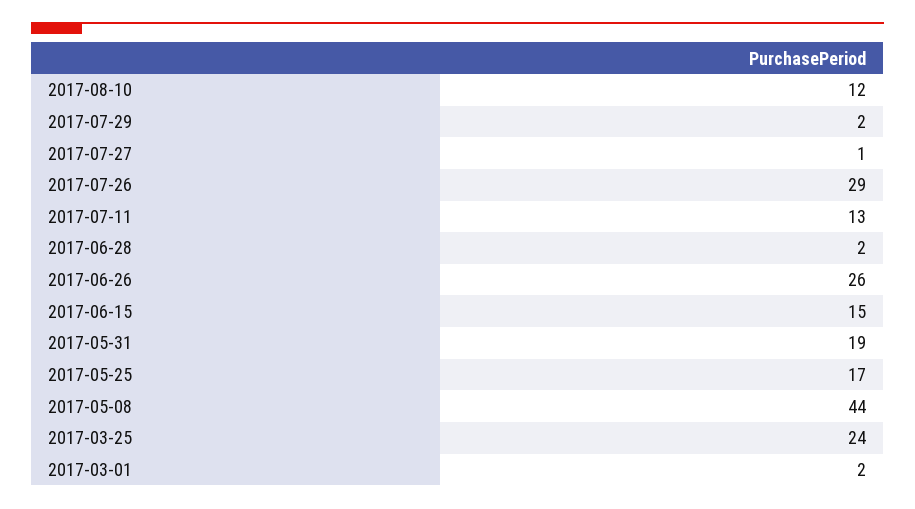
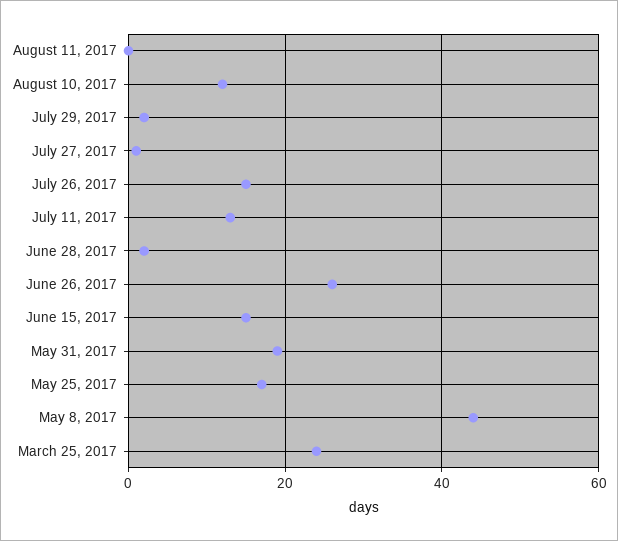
2017-07-26: 29 -> 15
2017-03-01: 2 -> none
August 11, 2017: none -> 0

